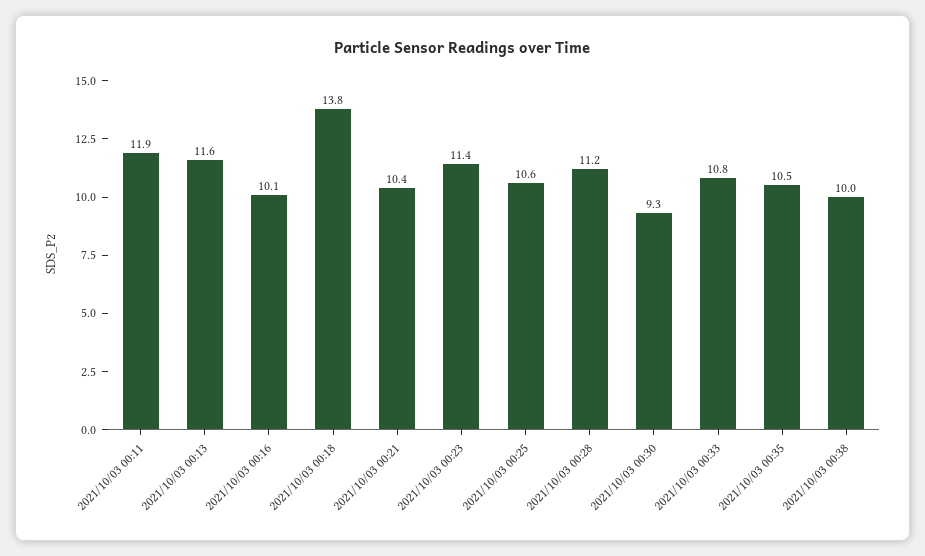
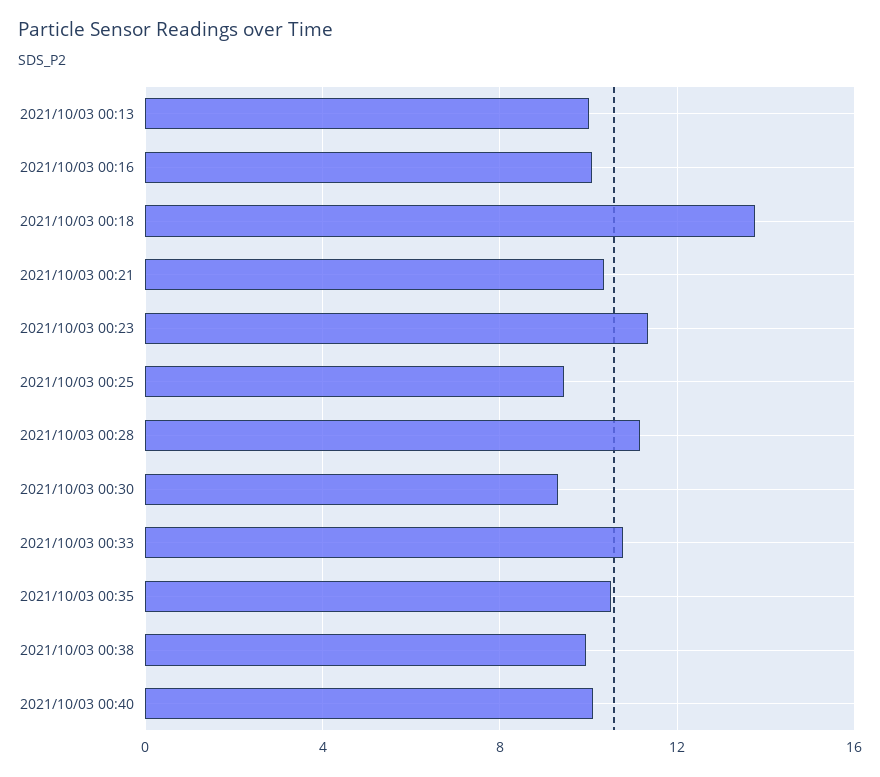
2021/10/03 00:11: 11.9 -> none
2021/10/03 00:13: 11.6 -> 10
2021/10/03 00:25: 10.6 -> 9.5
2021/10/03 00:40: none -> 10

